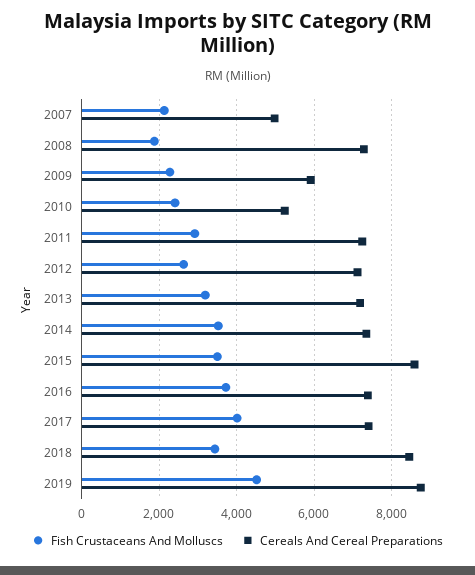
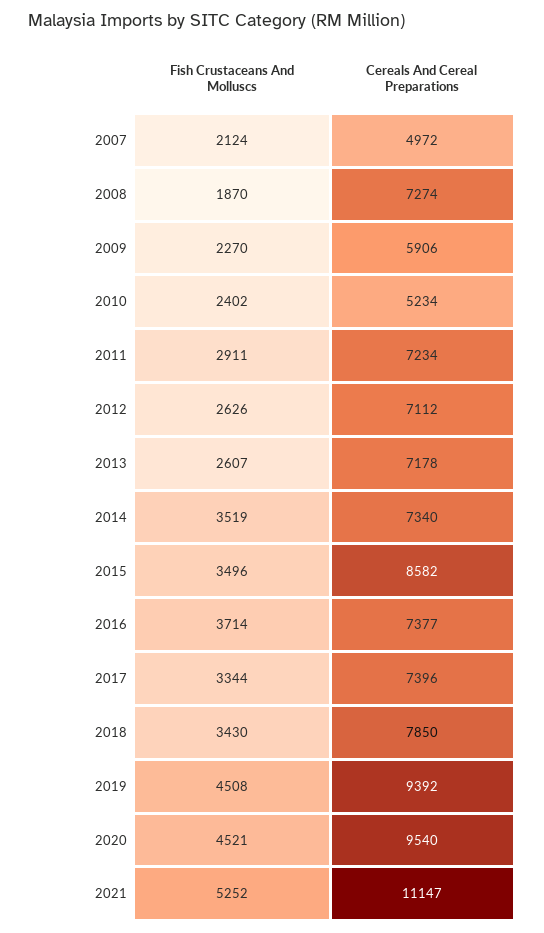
Fish Crustaceans And Molluscs, 2013: 3200 -> 2607
Fish Crustaceans And Molluscs, 2017: 4000 -> 3344
Cereals And Cereal Preparations, 2018: 8400 -> 7850
Cereals And Cereal Preparations, 2019: 8800 -> 9392
Fish Crustaceans And Molluscs, 2020: none -> 4521
Cereals And Cereal Preparations, 2020: none -> 9540
Fish Crustaceans And Molluscs, 2021: none -> 5252
Cereals And Cereal Preparations, 2021: none -> 11147

